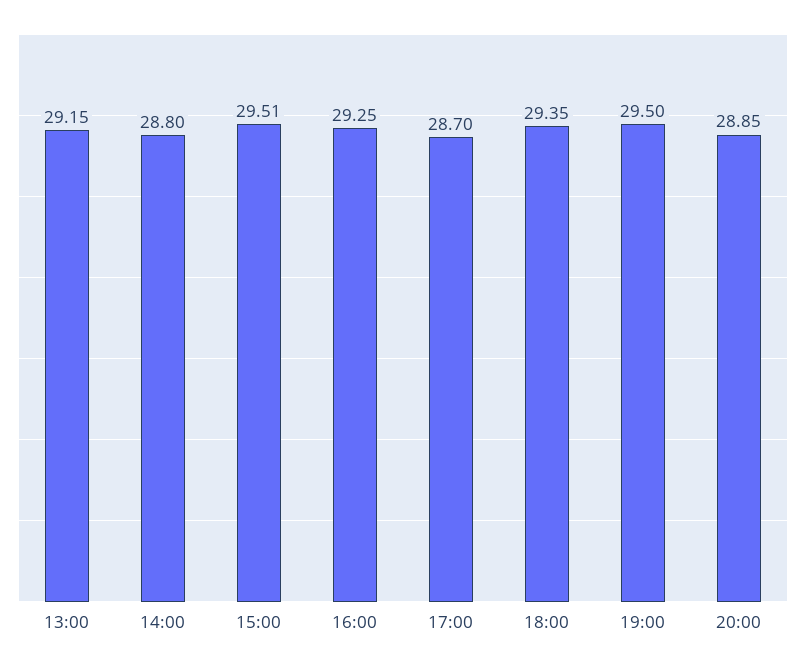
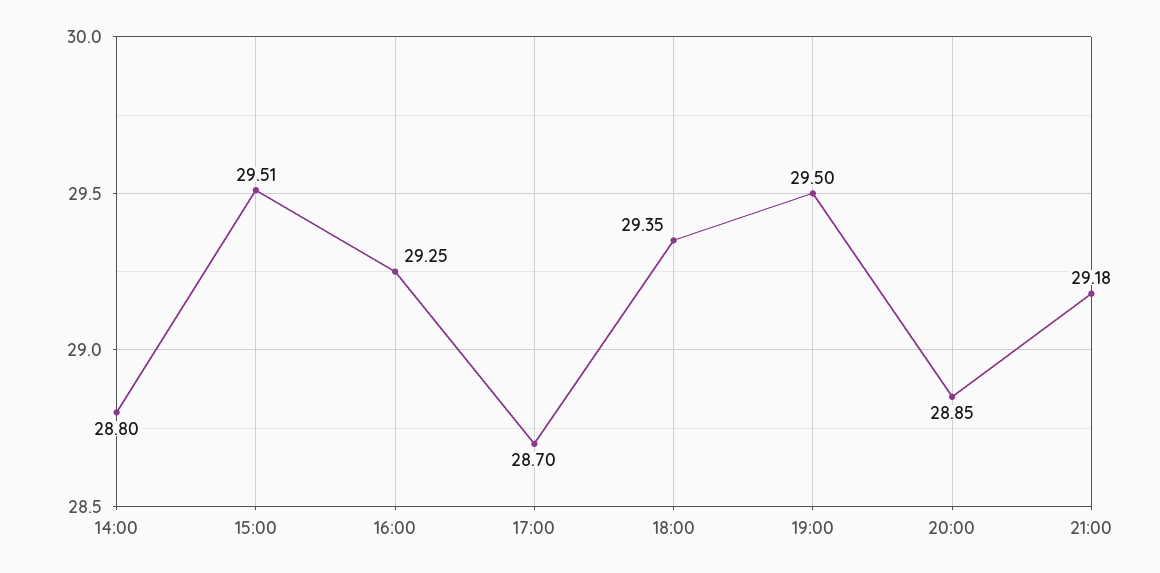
13:00: 29.15 -> none
21:00: none -> 29.18

